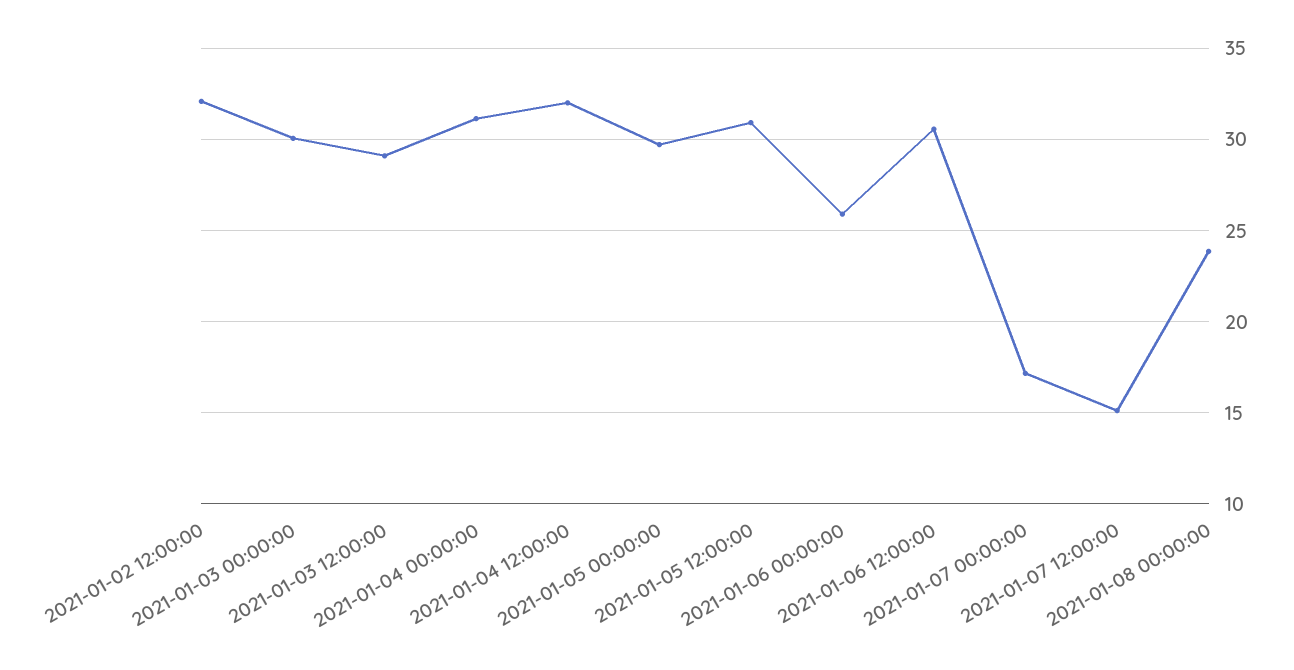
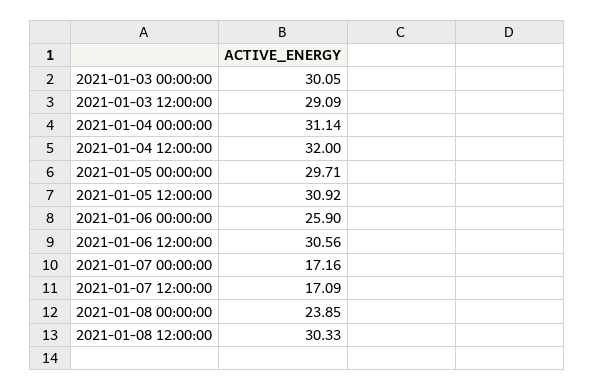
2021-01-02 12:00:00: 32 -> none
2021-01-07 12:00:00: 15 -> 17.09
2021-01-08 12:00:00: none -> 30.33

